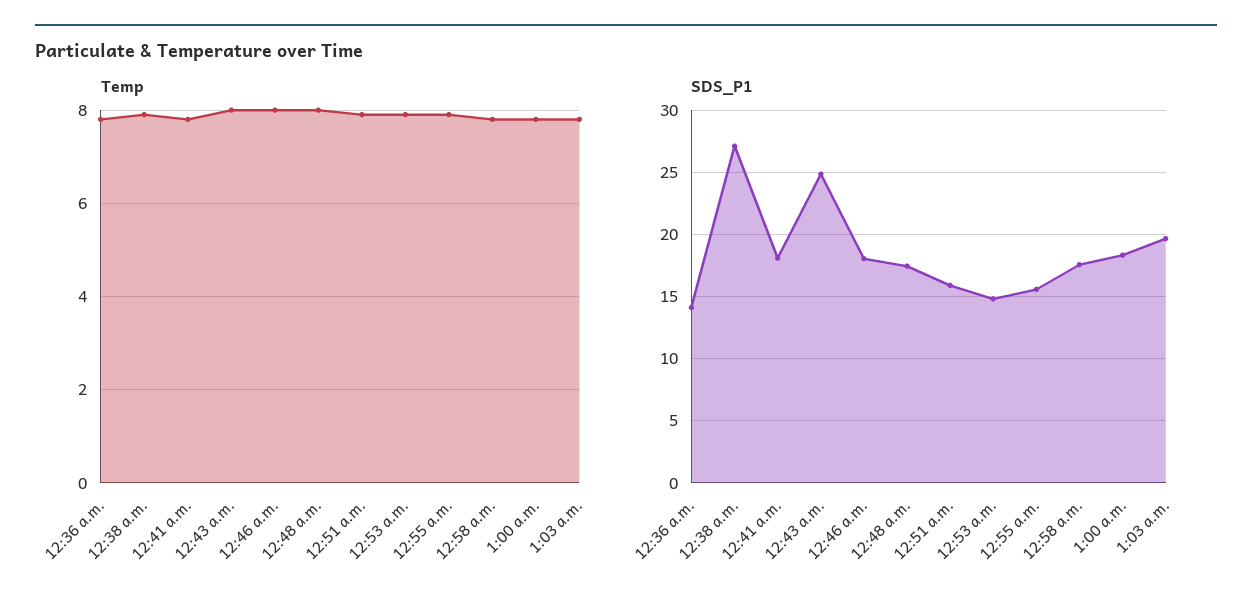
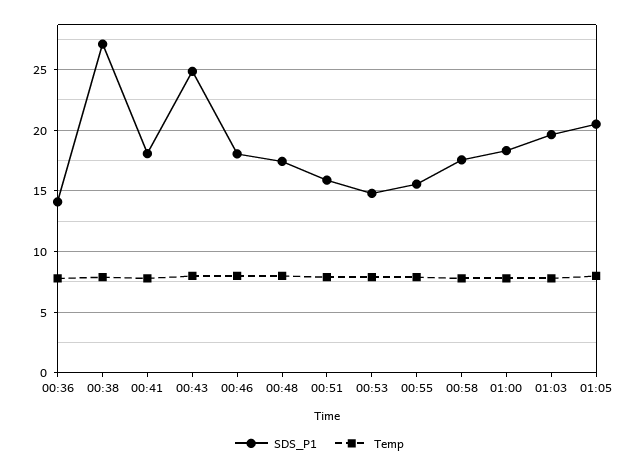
SDS_P1, 01:05: none -> 20.5
Temp, 01:05: none -> 8

